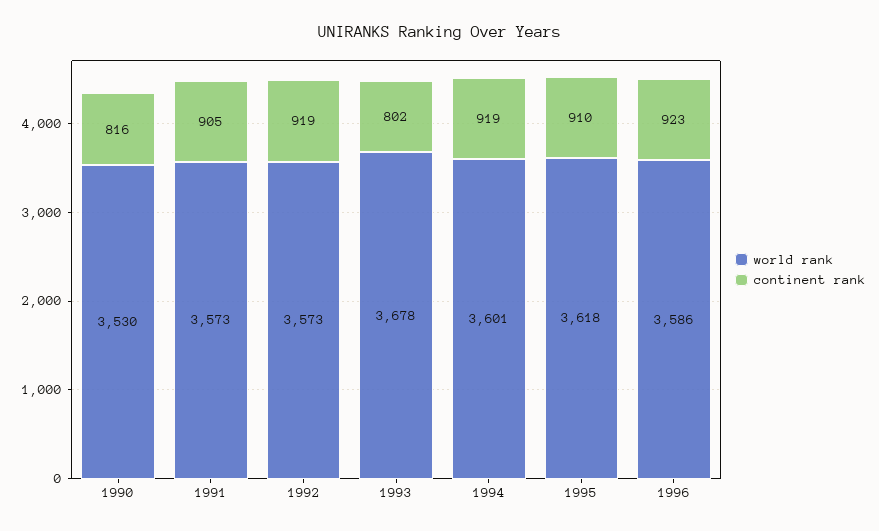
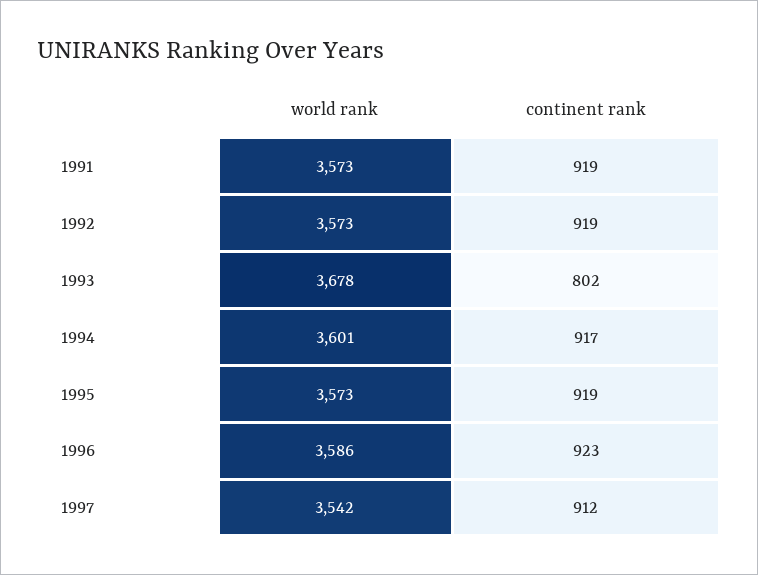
world rank, 1990: 3530 -> none
continent rank, 1990: 816 -> none
continent rank, 1991: 905 -> 919
continent rank, 1994: 919 -> 917
world rank, 1995: 3618 -> 3573
continent rank, 1995: 910 -> 919
world rank, 1997: none -> 3542
continent rank, 1997: none -> 912

